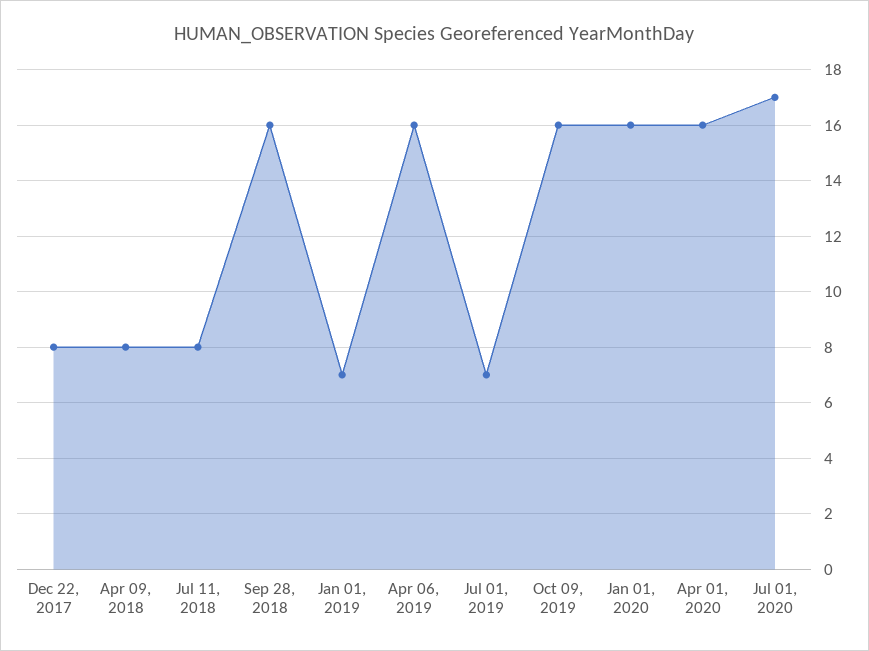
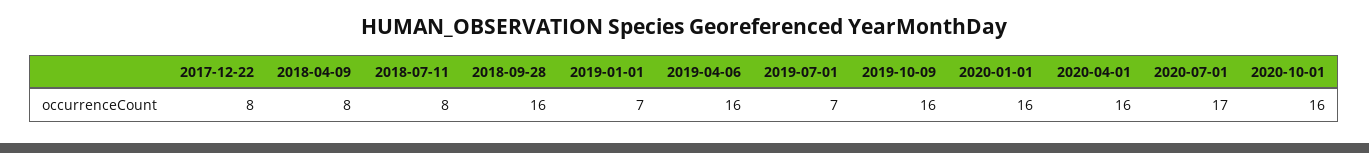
2020-10-01: none -> 16

